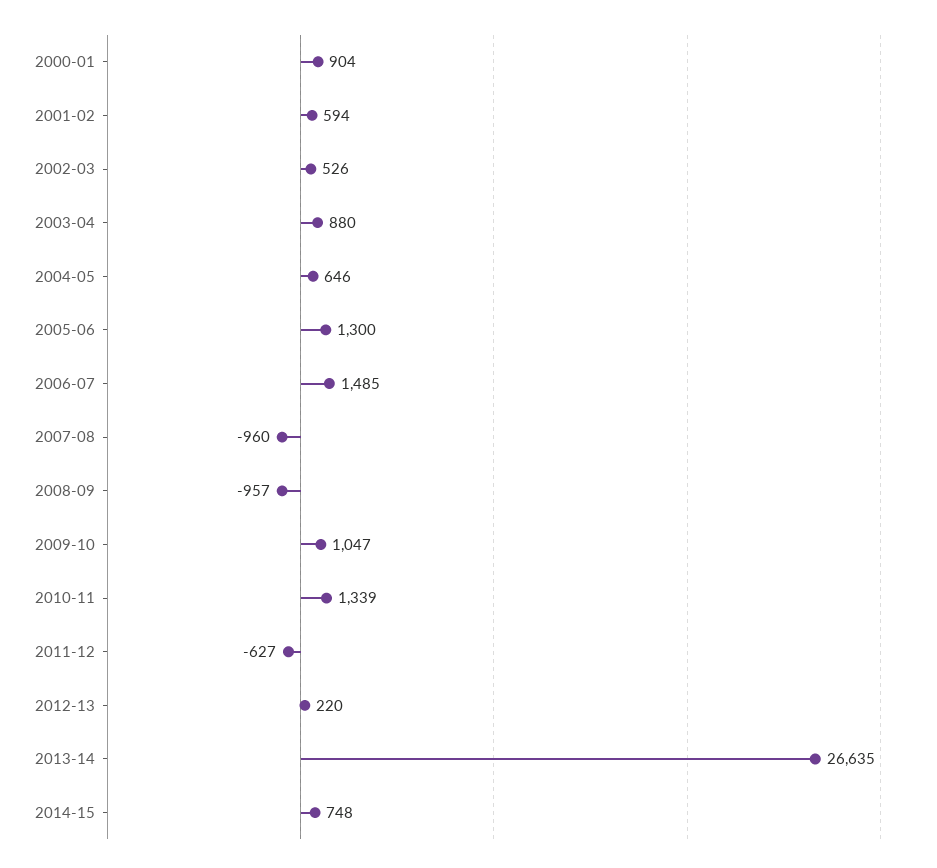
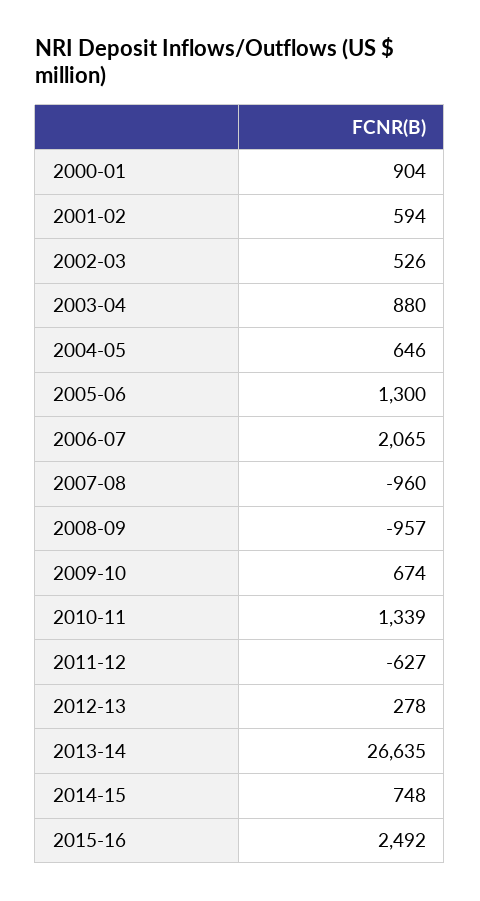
2006-07: 1485 -> 2065
2009-10: 1047 -> 674
2012-13: 220 -> 278
2015-16: none -> 2492

